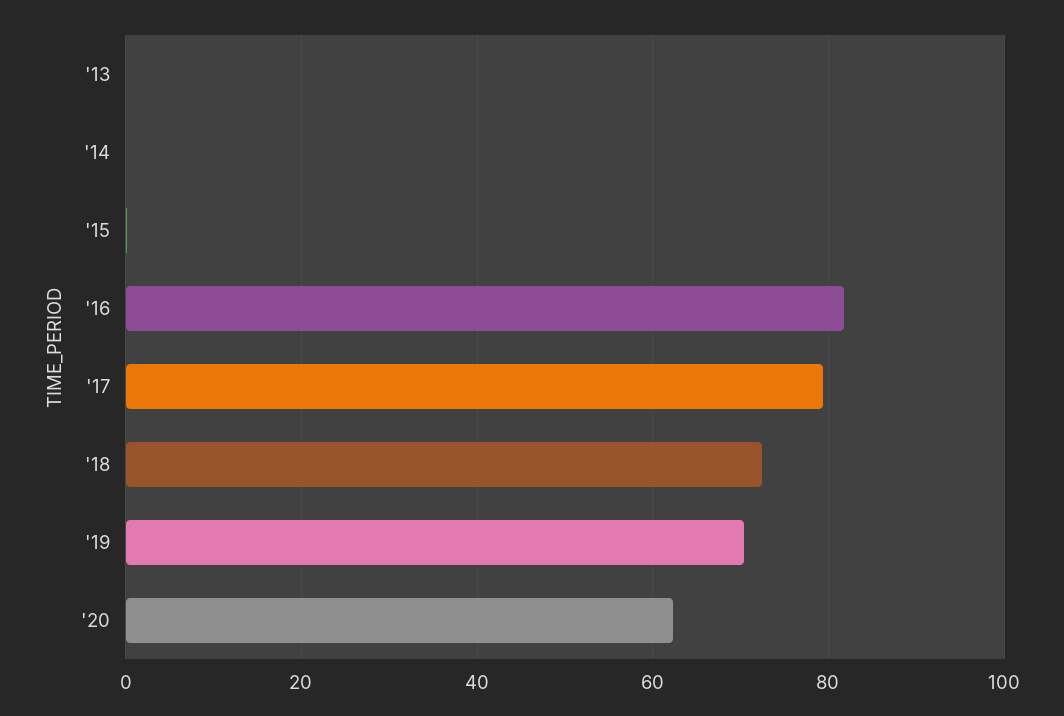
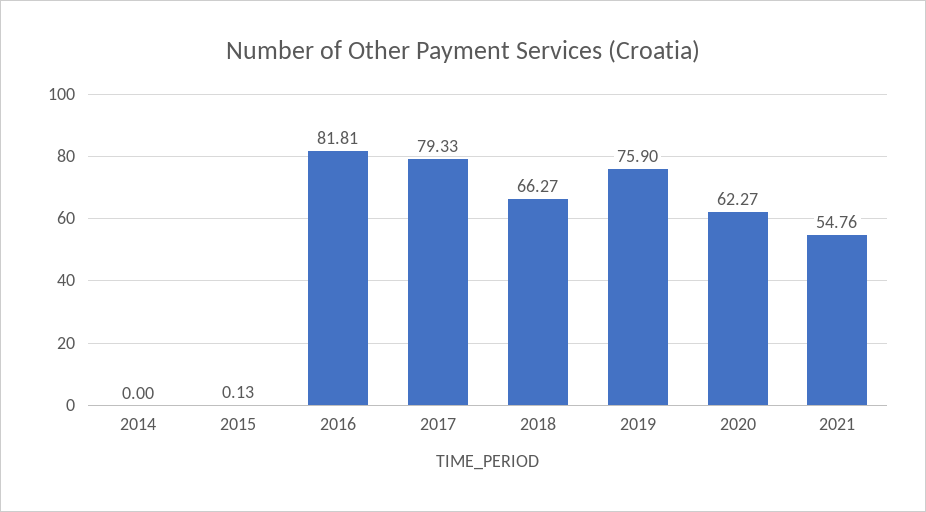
'13: 0 -> none
'18: 72 -> 66.27
'19: 70 -> 75.9
2021: none -> 54.76

